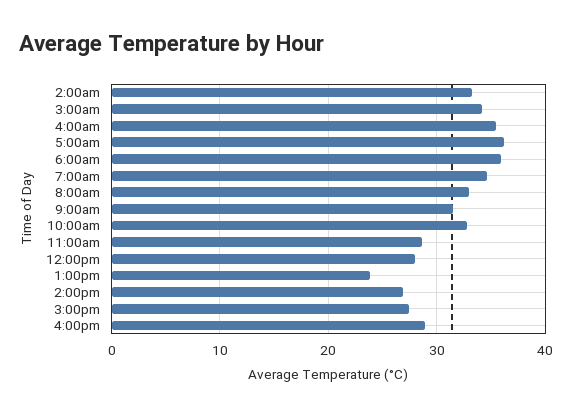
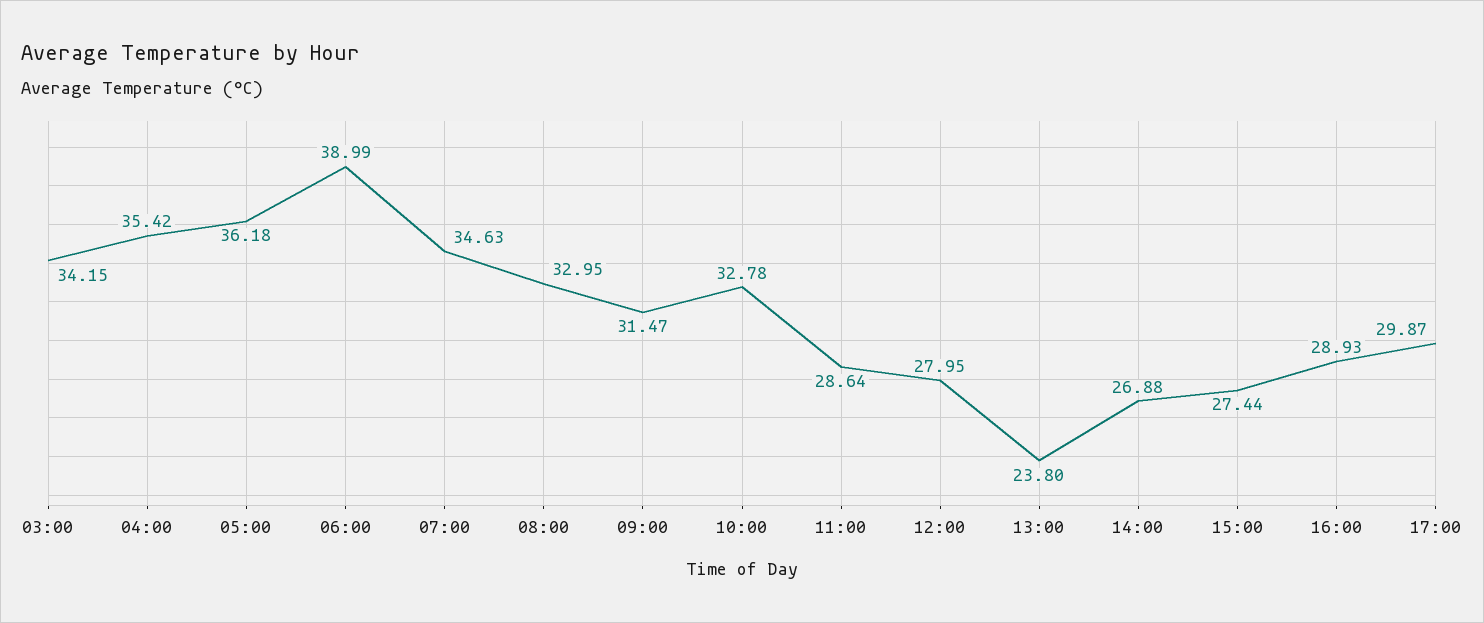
2:00am: 33 -> none
6:00am: 36 -> 38.99
17:00: none -> 29.87

